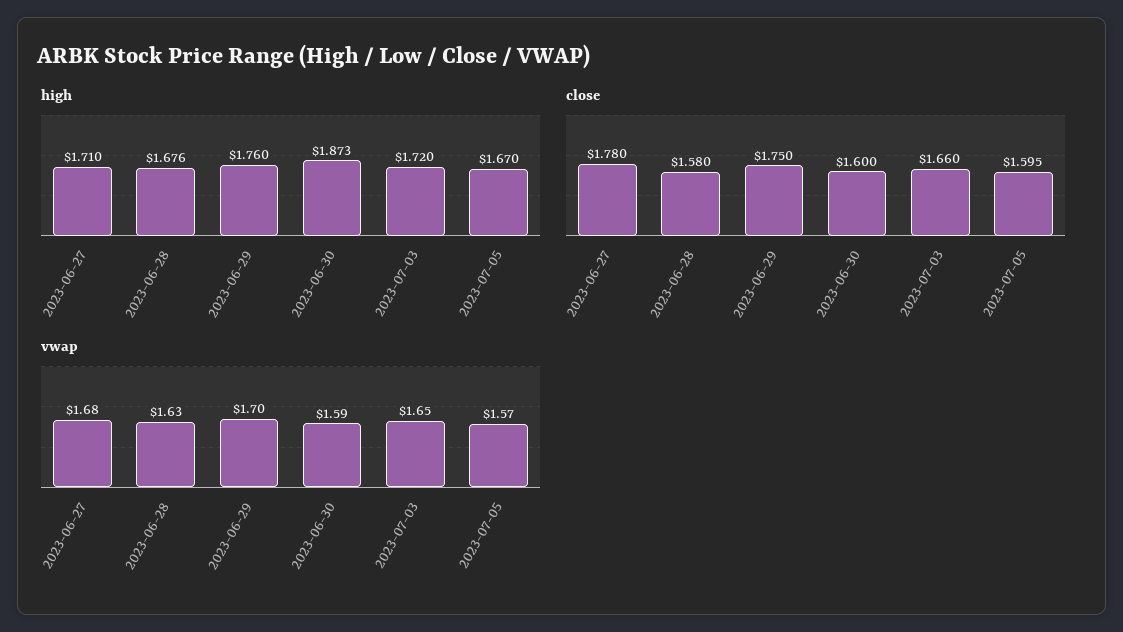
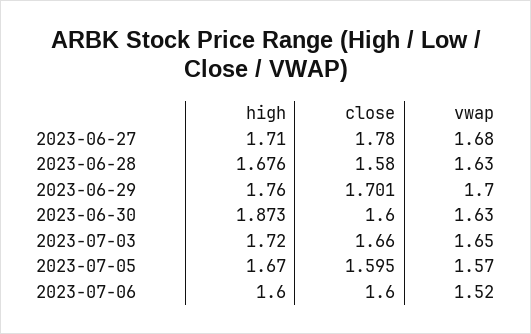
close, 2023-06-29: 1.75 -> 1.701
vwap, 2023-06-30: 1.59 -> 1.63
high, 2023-07-06: none -> 1.6
close, 2023-07-06: none -> 1.6
vwap, 2023-07-06: none -> 1.52

